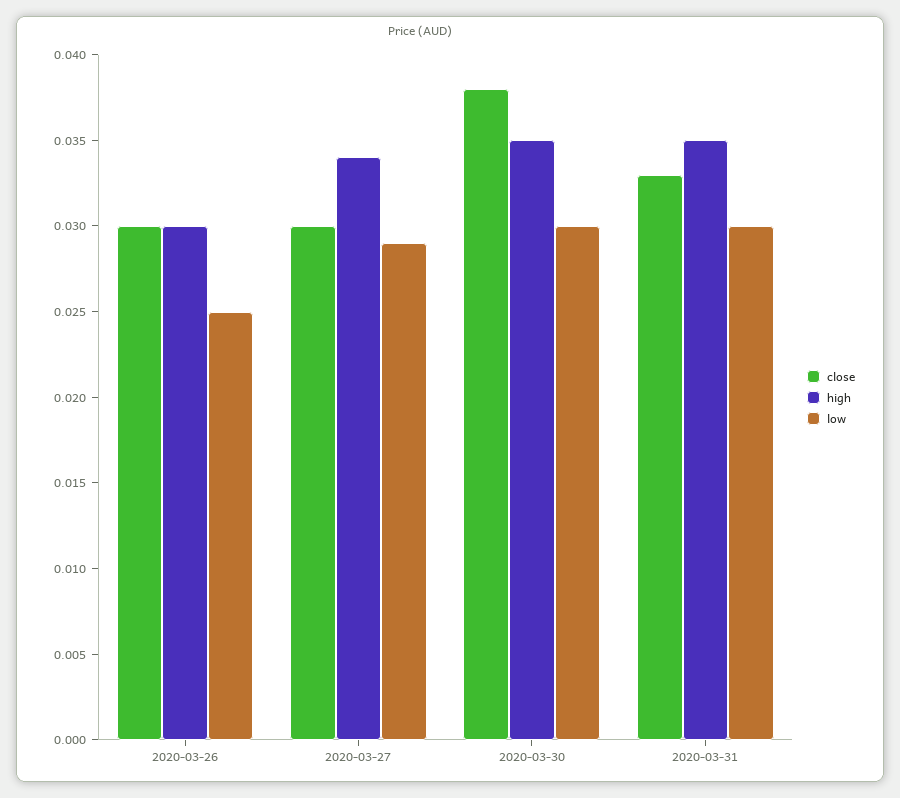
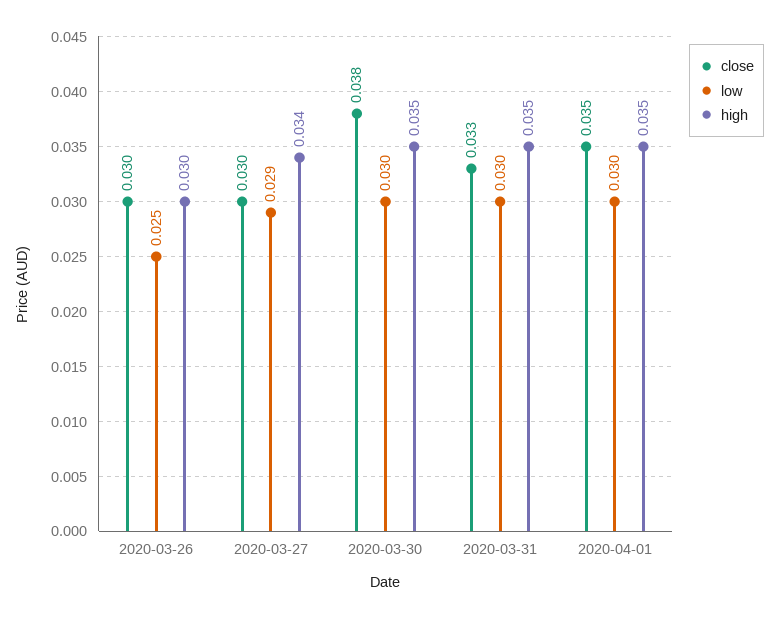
close, 2020-04-01: none -> 0.035
low, 2020-04-01: none -> 0.03
high, 2020-04-01: none -> 0.035

